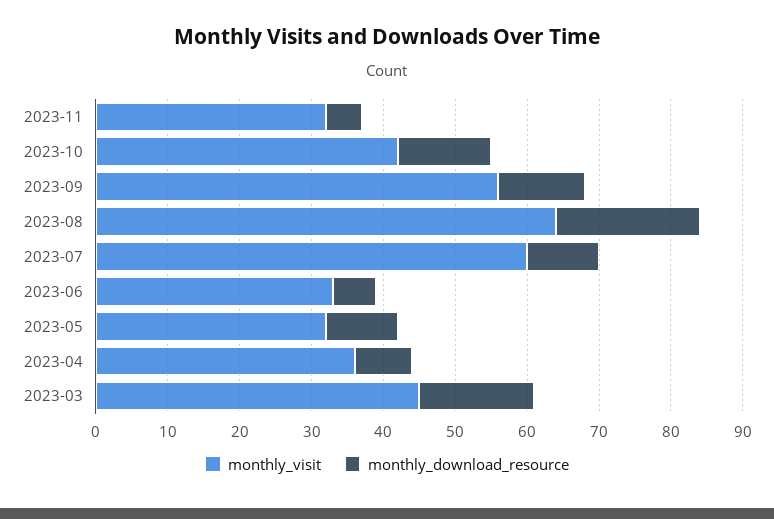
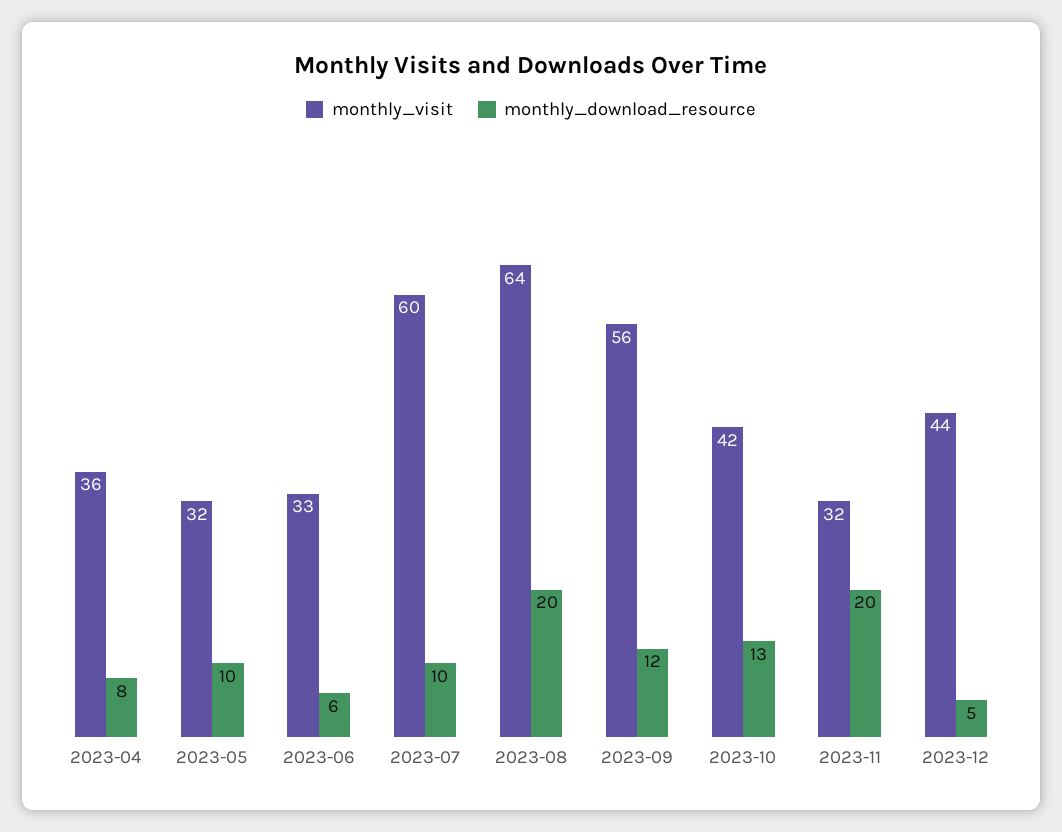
monthly_download_resource, 2023-11: 5 -> 20
monthly_visit, 2023-03: 45 -> none
monthly_download_resource, 2023-03: 15 -> none
monthly_visit, 2023-12: none -> 44
monthly_download_resource, 2023-12: none -> 5

